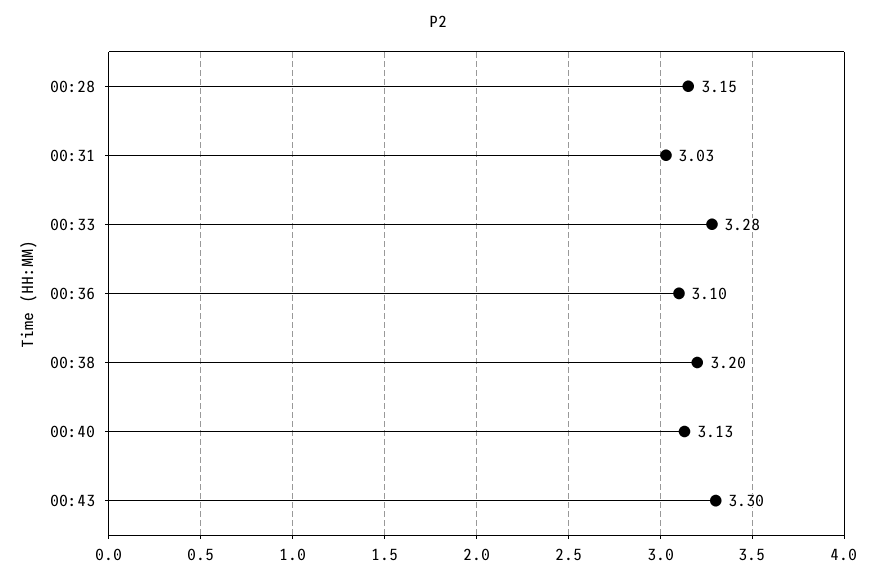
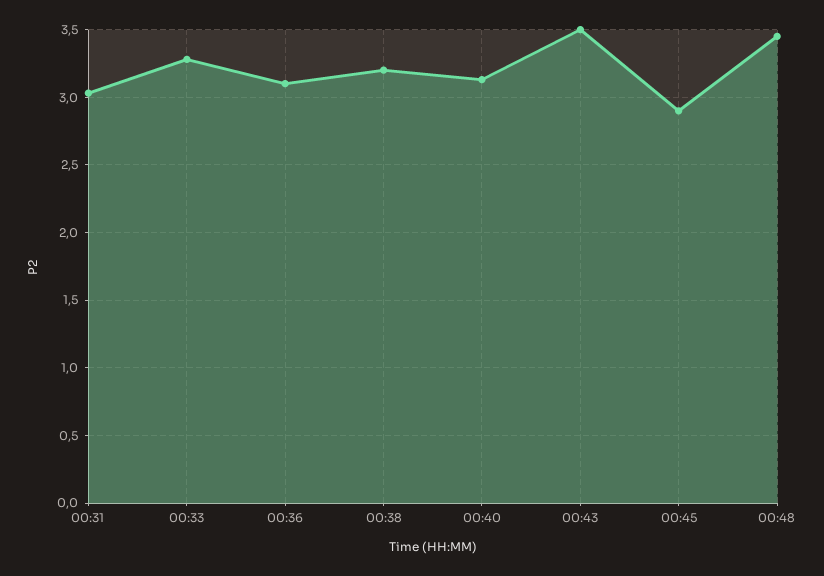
00:28: 3.15 -> none
00:43: 3.3 -> 3.5
00:45: none -> 2.9
00:48: none -> 3.45

